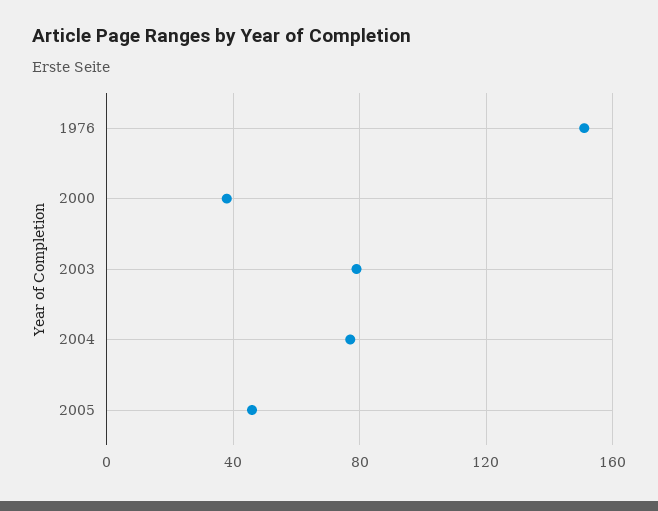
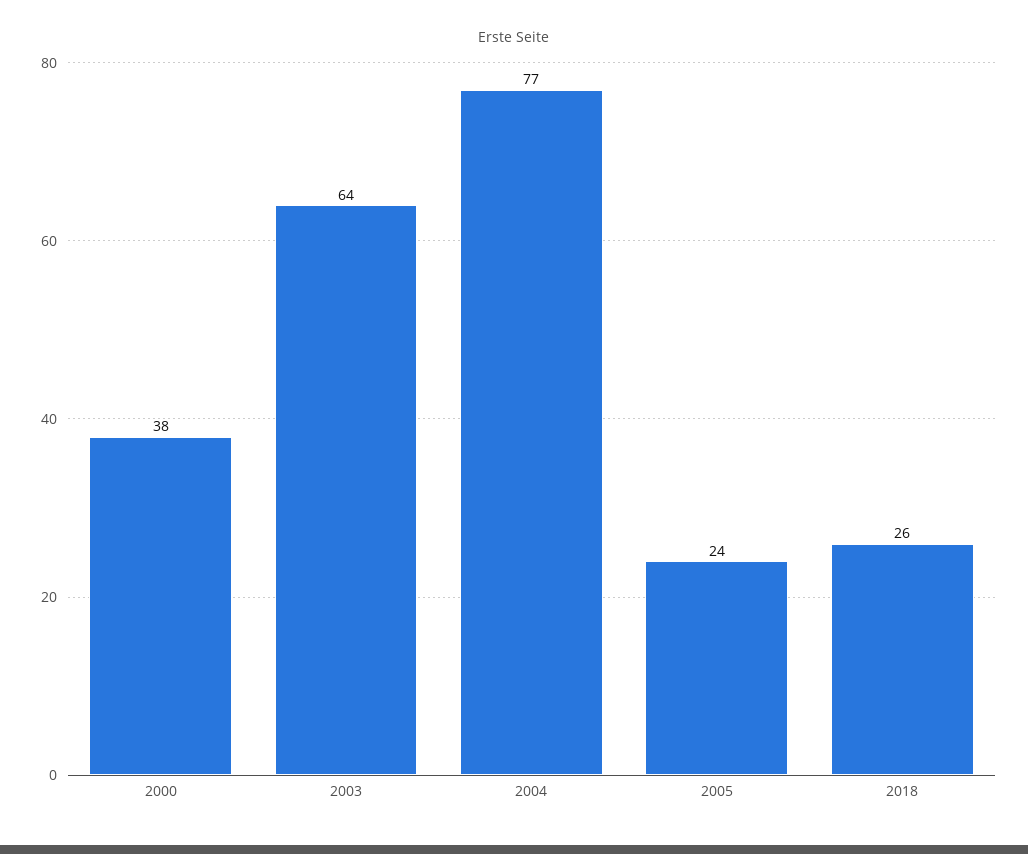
1976: 150 -> none
2003: 80 -> 64
2005: 45 -> 24
2018: none -> 26

